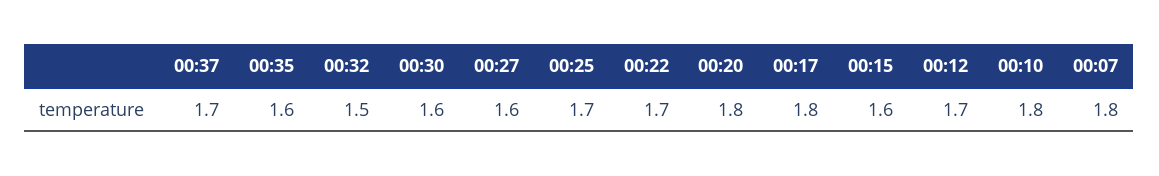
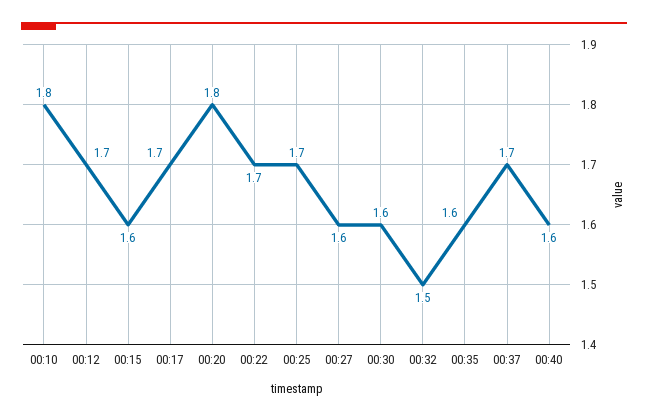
00:17: 1.8 -> 1.7
00:07: 1.8 -> none
00:40: none -> 1.6

